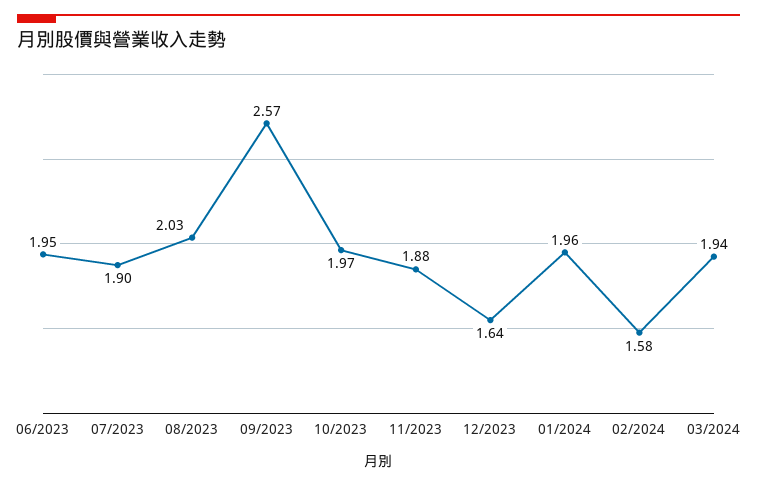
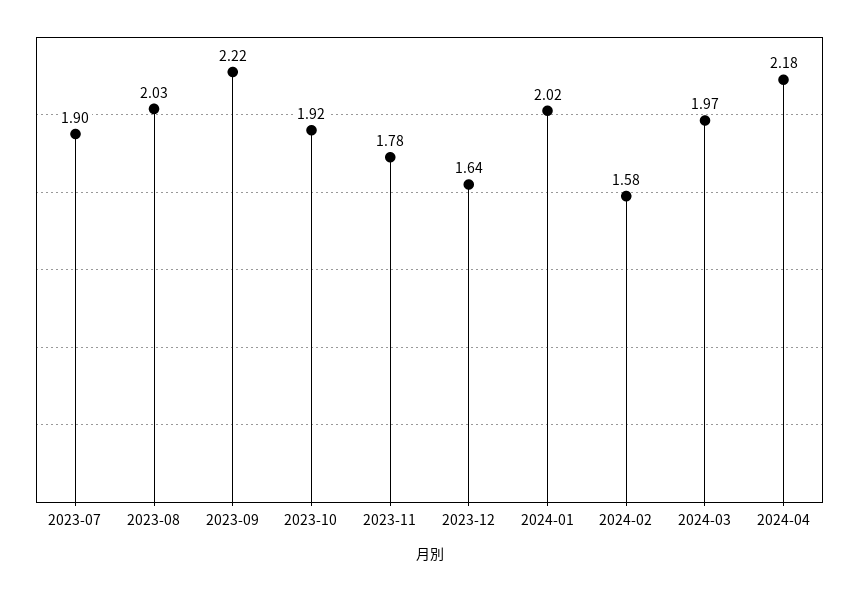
06/2023: 1.95 -> none
09/2023: 2.57 -> 2.22
10/2023: 1.97 -> 1.92
11/2023: 1.88 -> 1.78
01/2024: 1.96 -> 2.02
03/2024: 1.94 -> 1.97
2024-04: none -> 2.18

